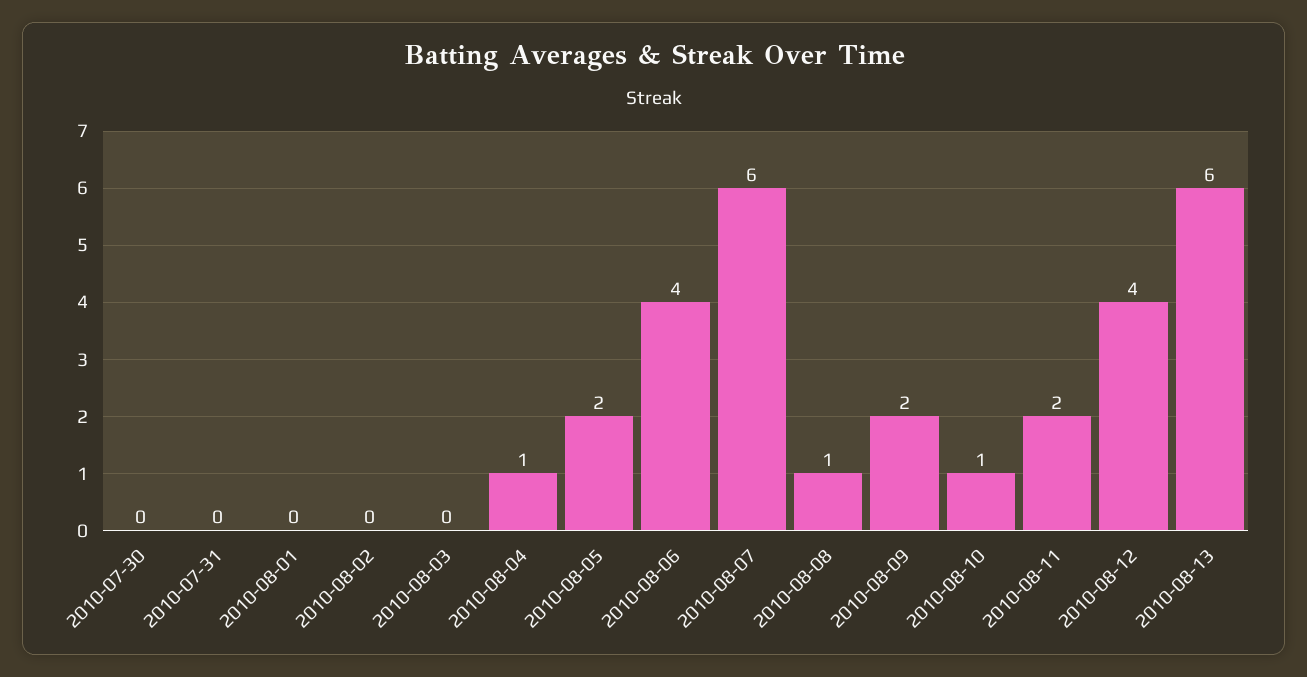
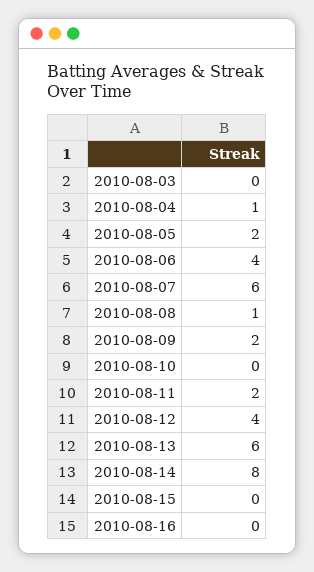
2010-07-30: 0 -> none
2010-07-31: 0 -> none
2010-08-01: 0 -> none
2010-08-02: 0 -> none
2010-08-10: 1 -> 0
2010-08-14: none -> 8
2010-08-15: none -> 0
2010-08-16: none -> 0

